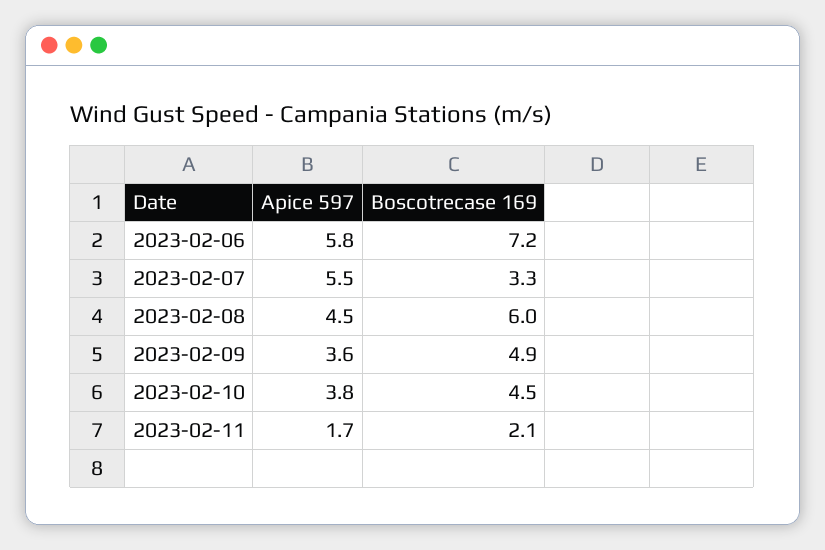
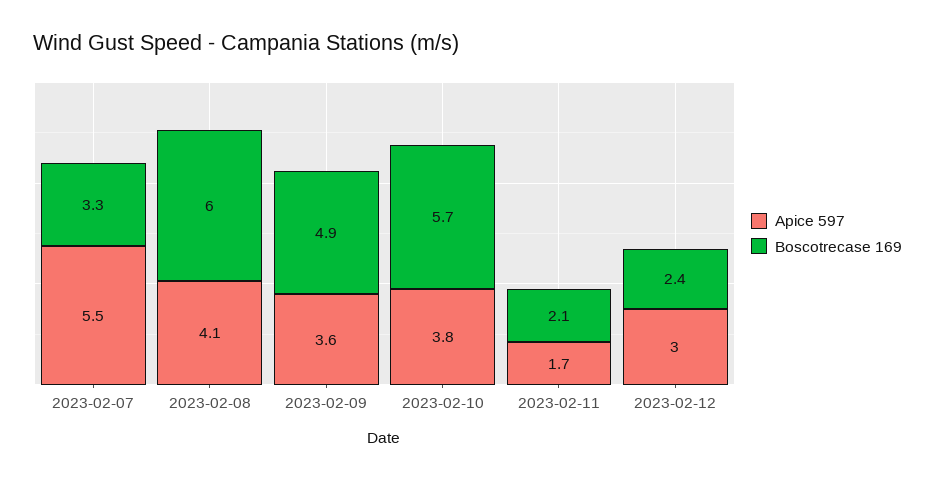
Apice 597, 2023-02-06: 5.8 -> none
Boscotrecase 169, 2023-02-06: 7.2 -> none
Apice 597, 2023-02-08: 4.5 -> 4.1
Boscotrecase 169, 2023-02-10: 4.5 -> 5.7
Apice 597, 2023-02-12: none -> 3
Boscotrecase 169, 2023-02-12: none -> 2.4

